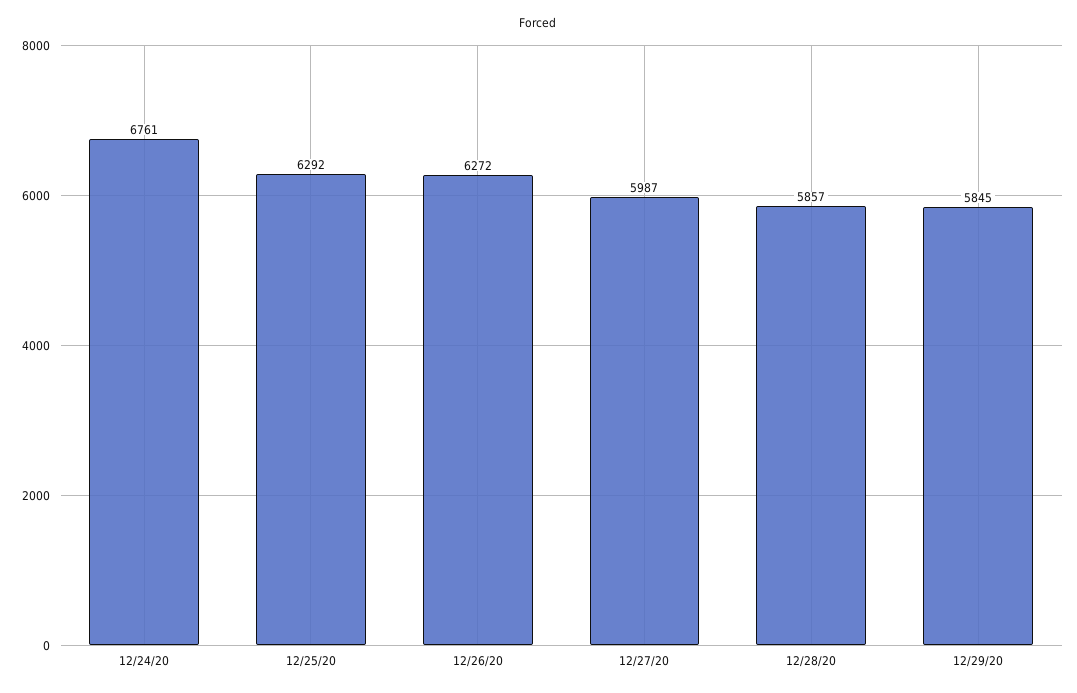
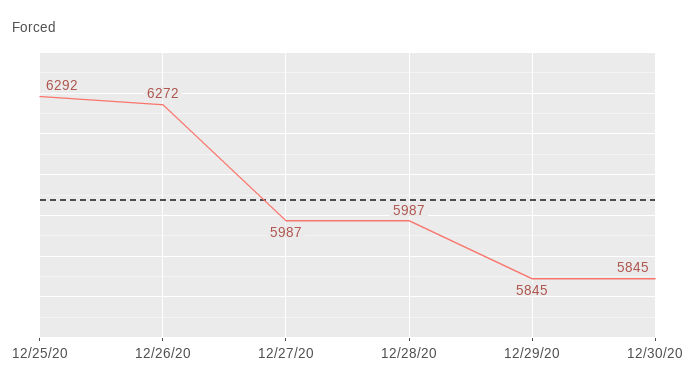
12/24/20: 6761 -> none
12/28/20: 5857 -> 5987
12/30/20: none -> 5845

